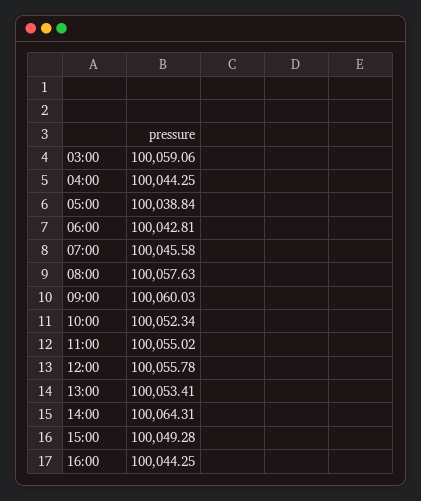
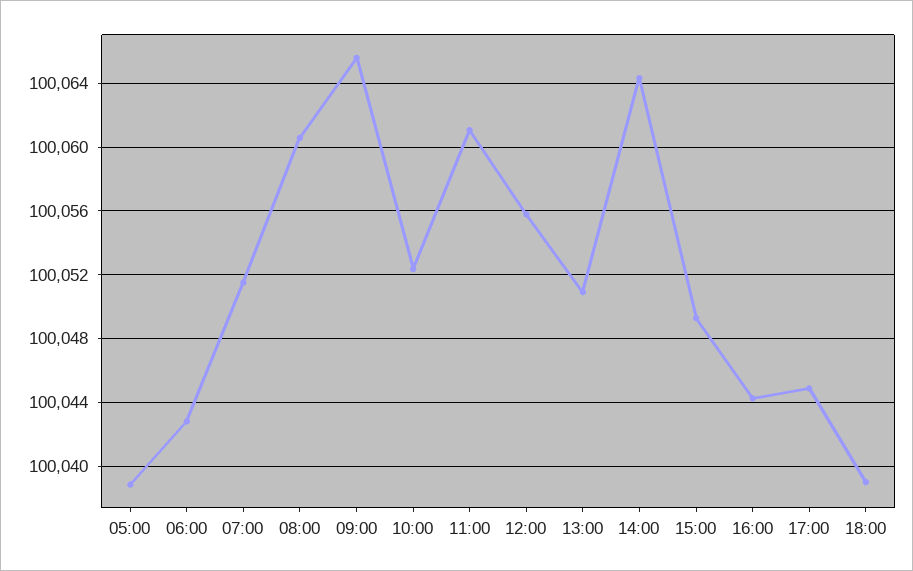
03:00: 100059.06 -> none
04:00: 100044.25 -> none
07:00: 100045.58 -> 100051.5
08:00: 100057.63 -> 100060.5
09:00: 100060.03 -> 100065.5
11:00: 100055.02 -> 100061
13:00: 100053.41 -> 100051
17:00: none -> 100045
18:00: none -> 100039

